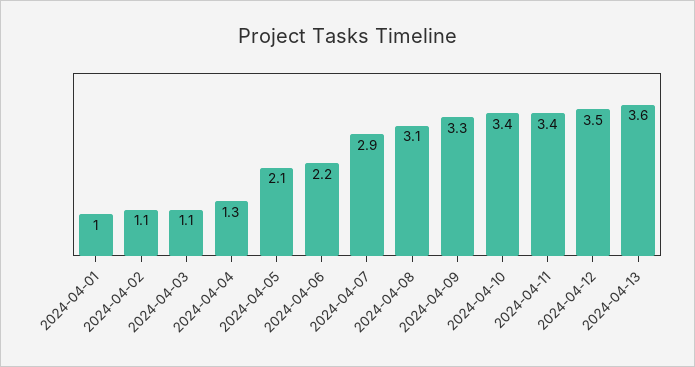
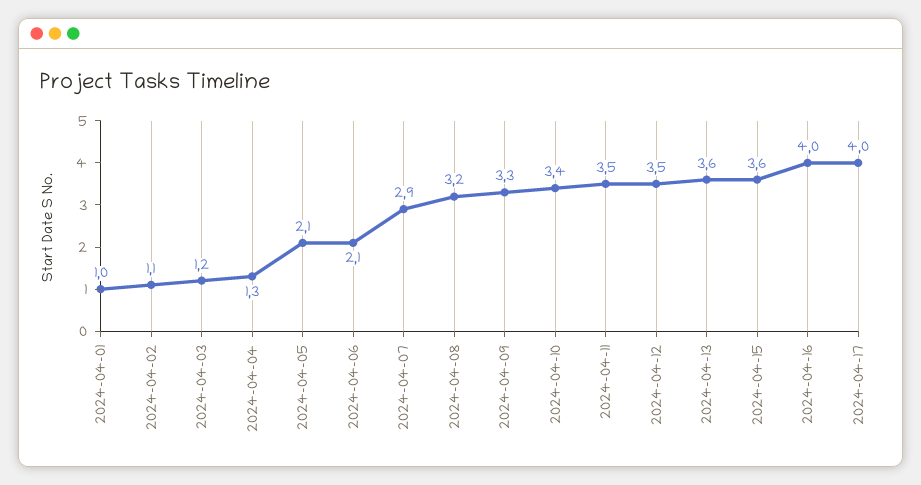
2024-04-03: 1.1 -> 1.2
2024-04-06: 2.2 -> 2.1
2024-04-08: 3.1 -> 3.2
2024-04-11: 3.4 -> 3.5
2024-04-15: none -> 3.6
2024-04-16: none -> 4
2024-04-17: none -> 4

